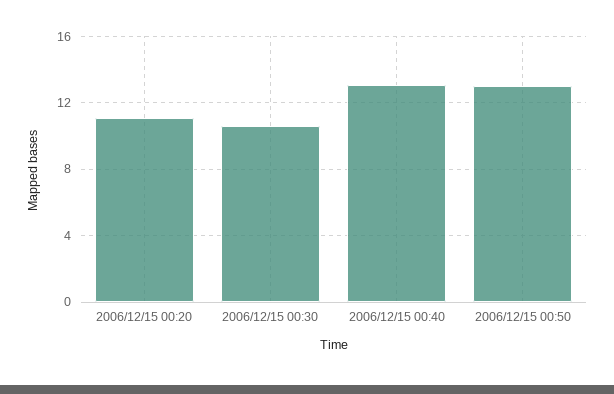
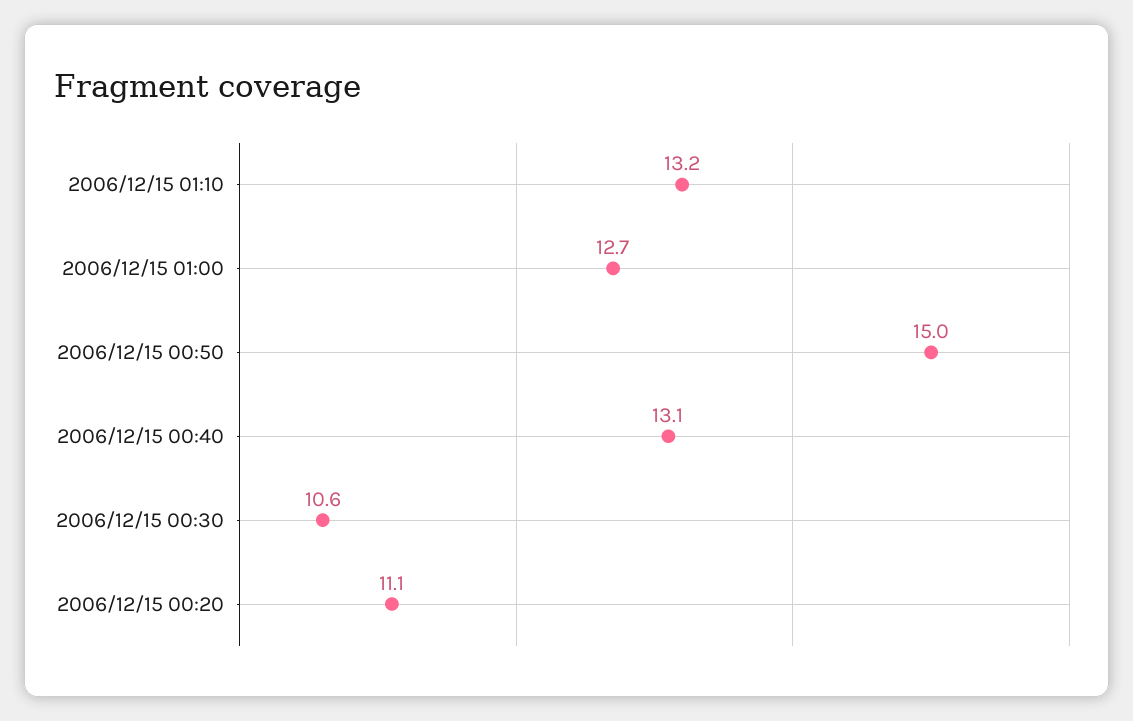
2006/12/15 00:50: 13 -> 15
2006/12/15 01:10: none -> 13.2
2006/12/15 01:00: none -> 12.7

